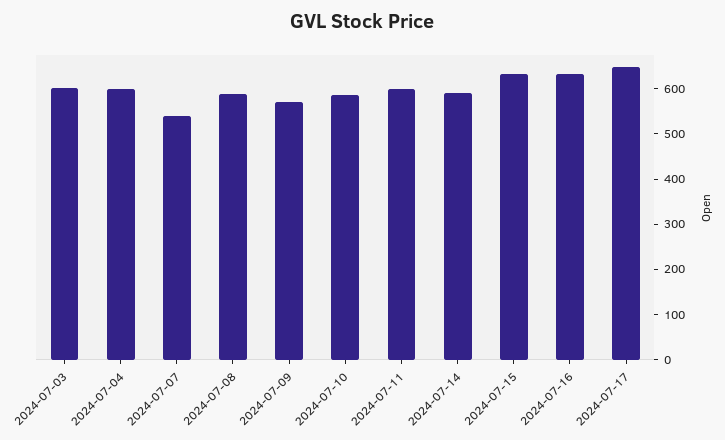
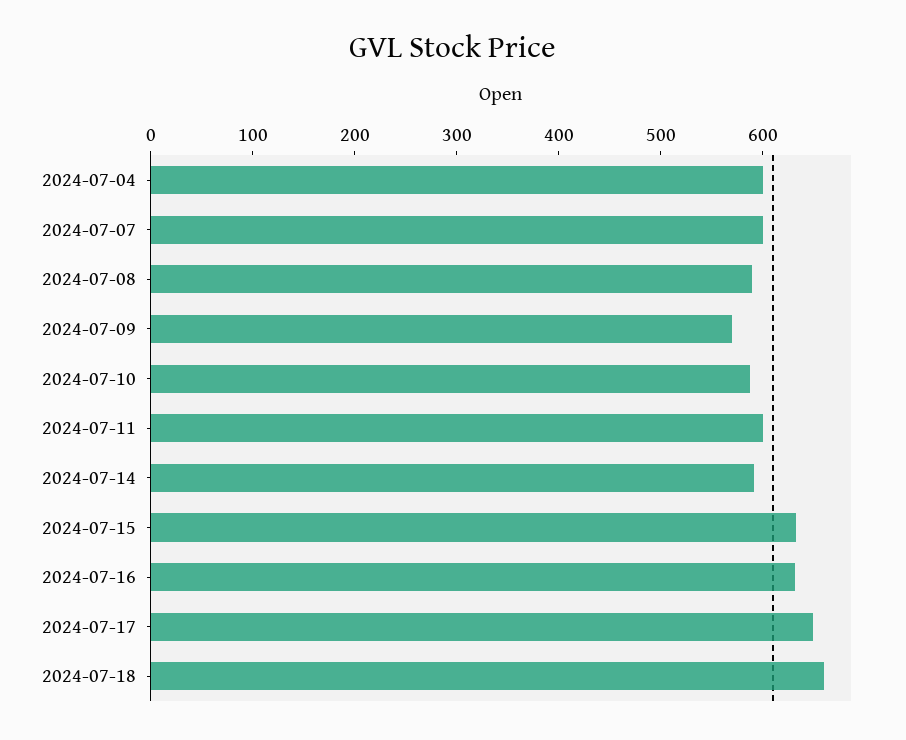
2024-07-03: 600 -> none
2024-07-07: 540 -> 600
2024-07-18: none -> 660

